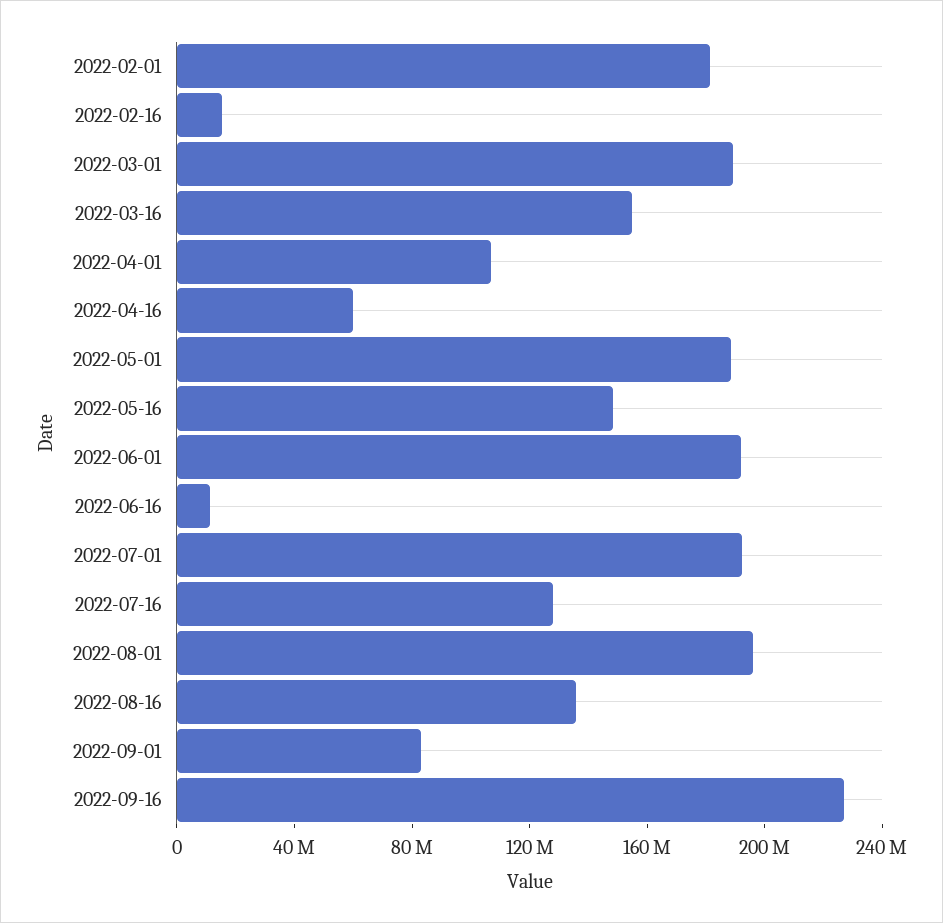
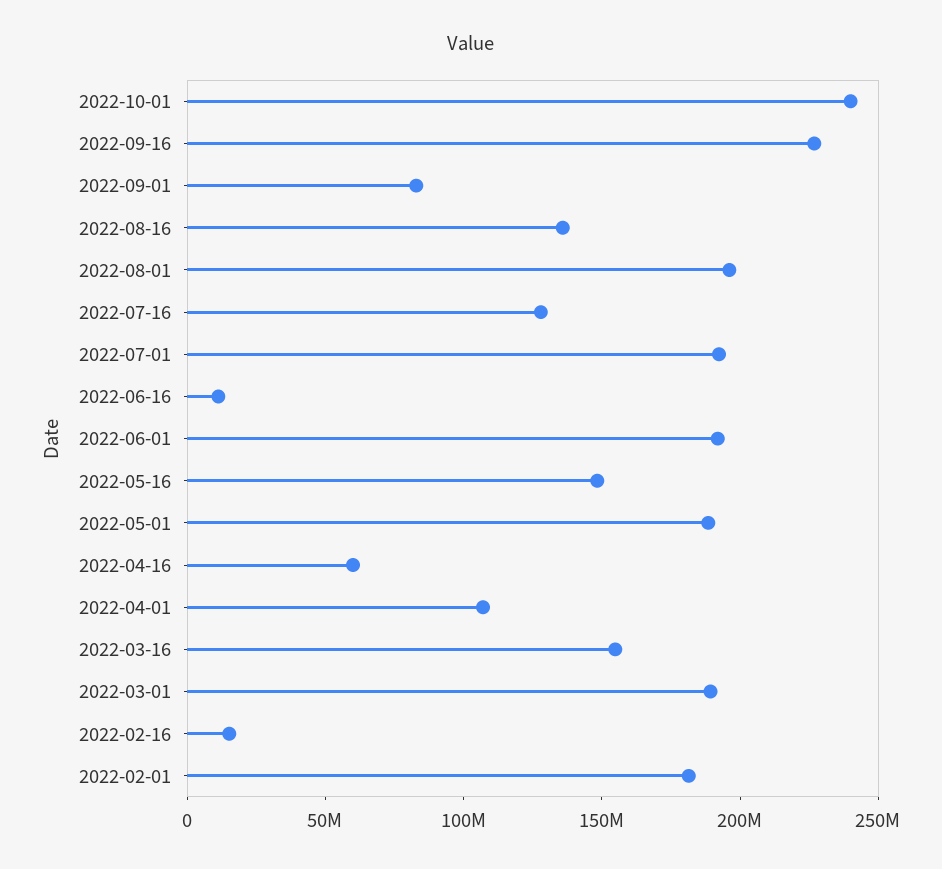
2022-10-01: none -> 240000000

